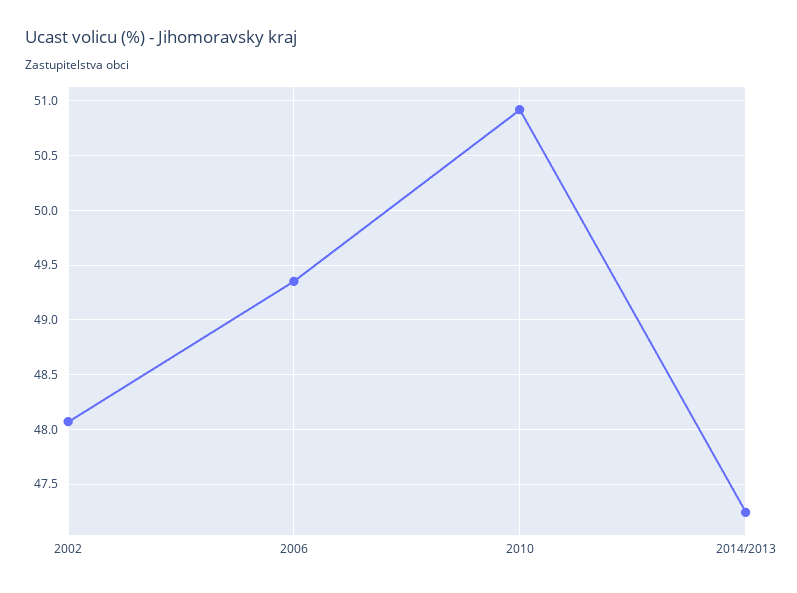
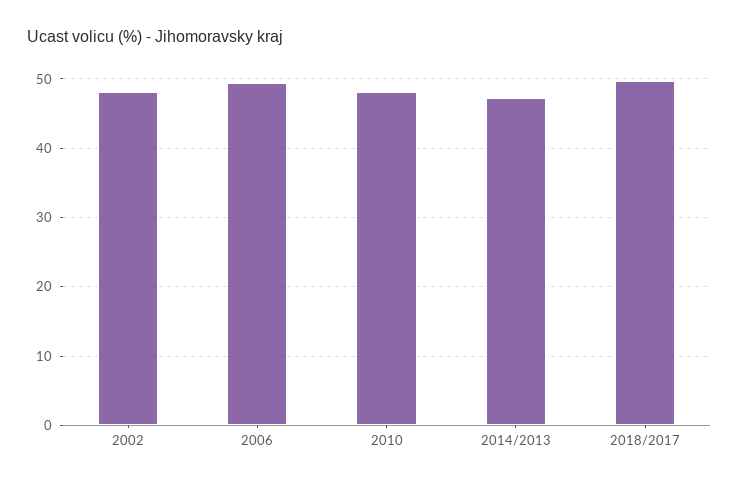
2010: 50.9 -> 48
2018/2017: none -> 50

